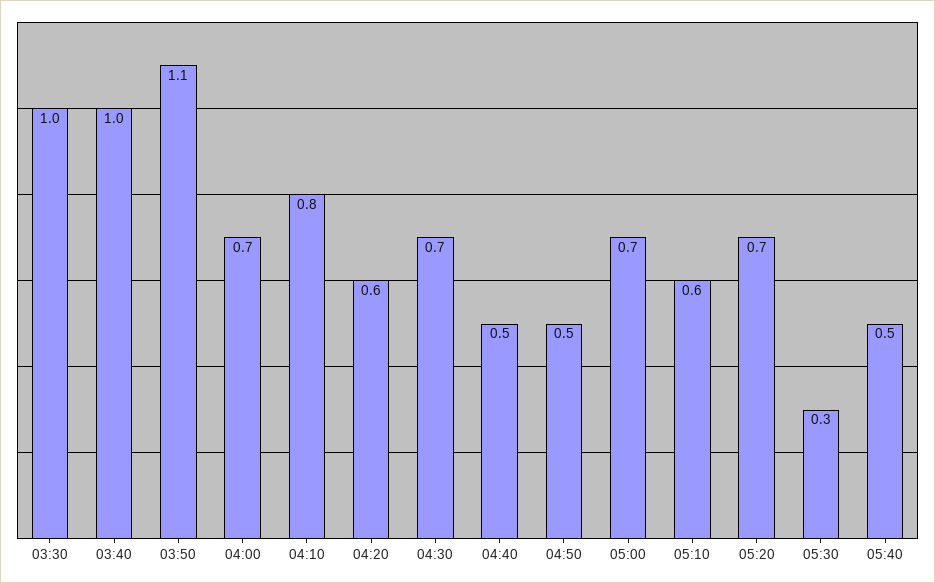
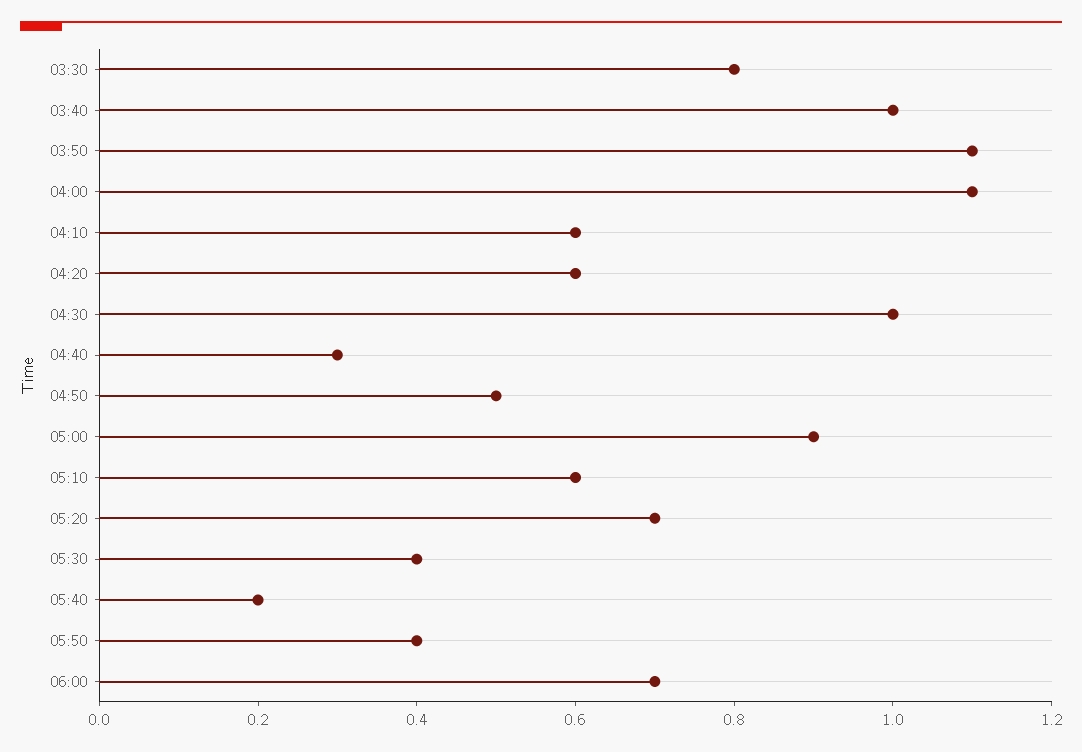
03:30: 1 -> 0.8
04:00: 0.7 -> 1.1
04:10: 0.8 -> 0.6
04:30: 0.7 -> 1
04:40: 0.5 -> 0.3
05:00: 0.7 -> 0.9
05:30: 0.3 -> 0.4
05:40: 0.5 -> 0.2
05:50: none -> 0.4
06:00: none -> 0.7

